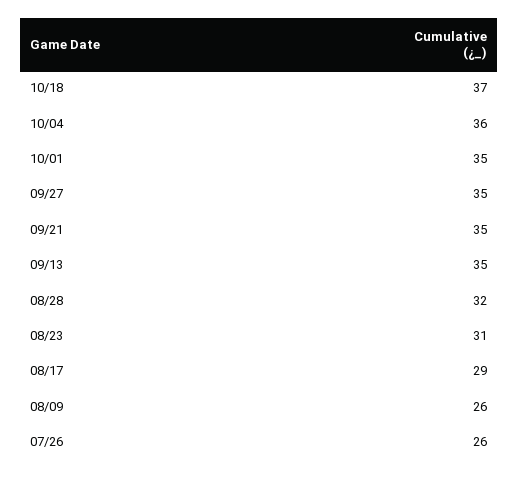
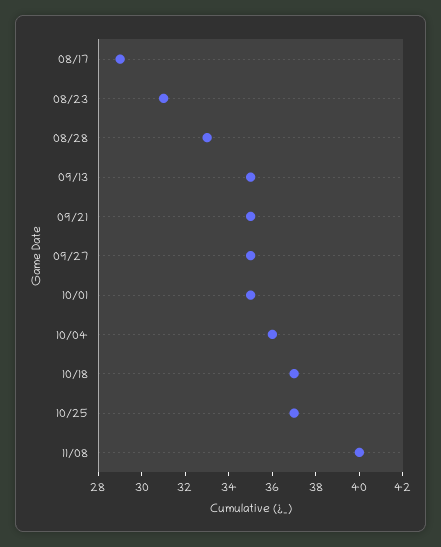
08/28: 32 -> 33
08/09: 26 -> none
07/26: 26 -> none
10/25: none -> 37
11/08: none -> 40

